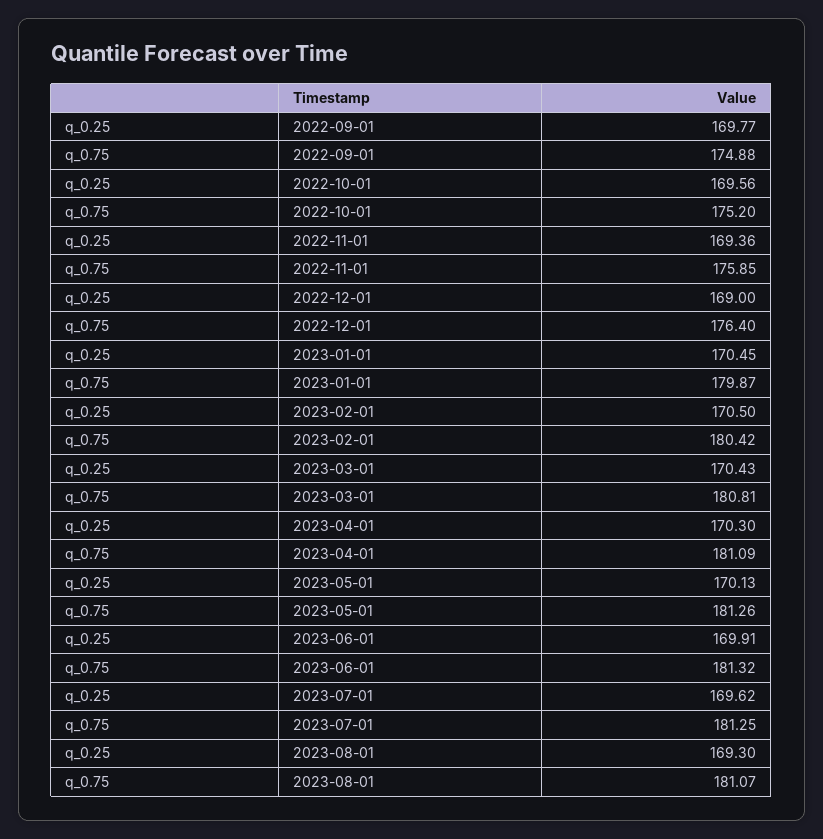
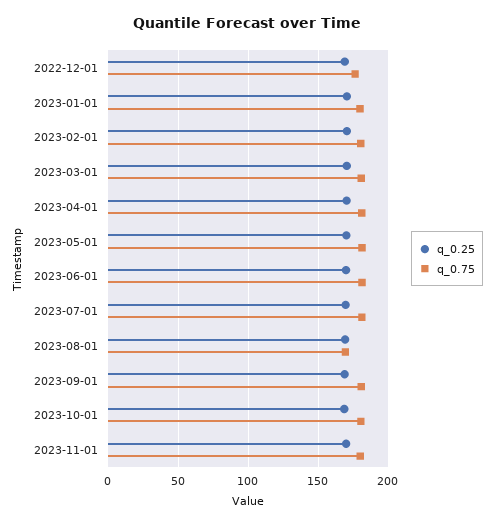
q_0.25, 2022-09-01: 169.77 -> none
q_0.75, 2022-09-01: 174.88 -> none
q_0.25, 2022-10-01: 169.56 -> none
q_0.75, 2022-10-01: 175.2 -> none
q_0.25, 2022-11-01: 169.36 -> none
q_0.75, 2022-11-01: 175.85 -> none
q_0.75, 2023-08-01: 181.07 -> 170
q_0.25, 2023-09-01: none -> 170
q_0.75, 2023-09-01: none -> 180
q_0.25, 2023-10-01: none -> 170
q_0.75, 2023-10-01: none -> 180
q_0.25, 2023-11-01: none -> 170
q_0.75, 2023-11-01: none -> 180

